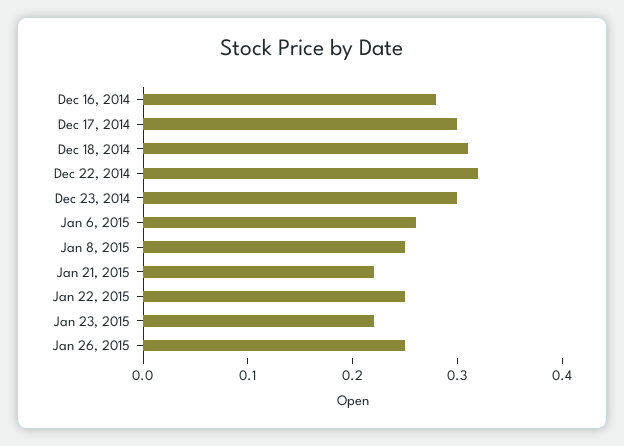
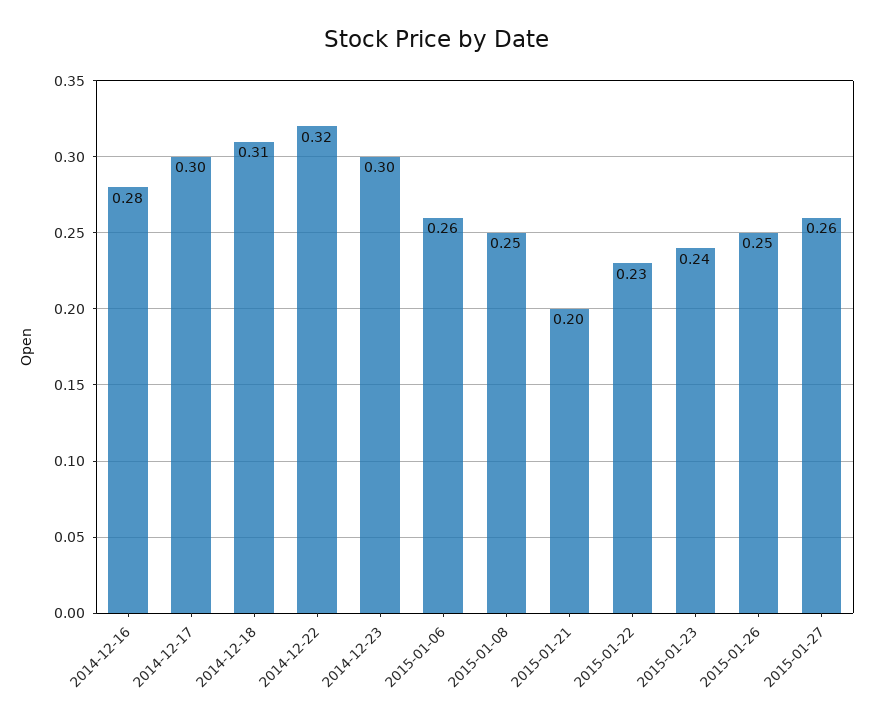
Jan 21, 2015: 0.22 -> 0.2
Jan 22, 2015: 0.25 -> 0.23
Jan 23, 2015: 0.22 -> 0.24
2015-01-27: none -> 0.26

